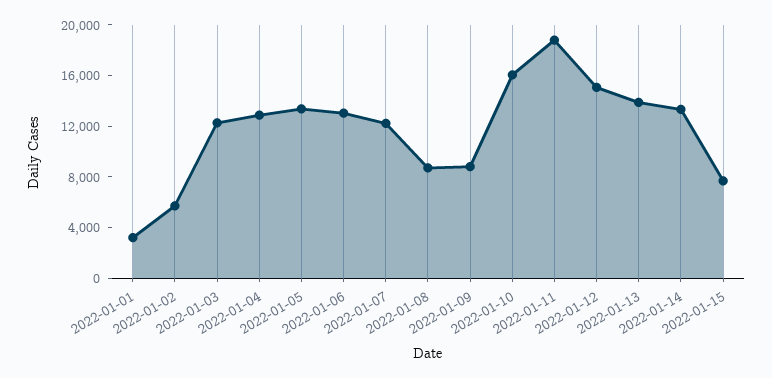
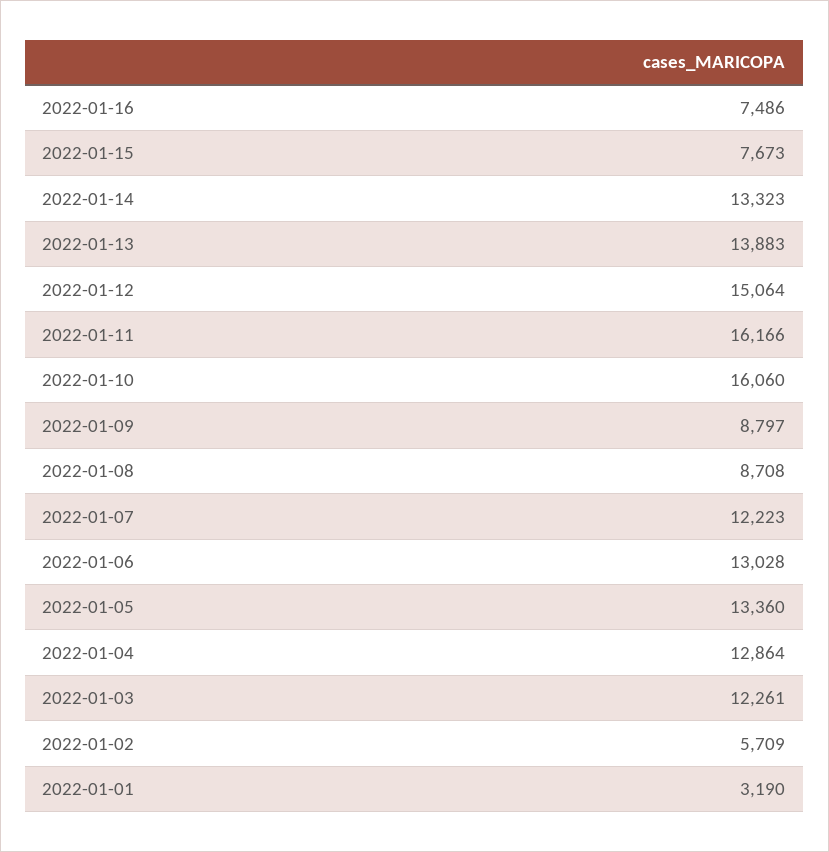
2022-01-11: 19000 -> 16166
2022-01-16: none -> 7486

